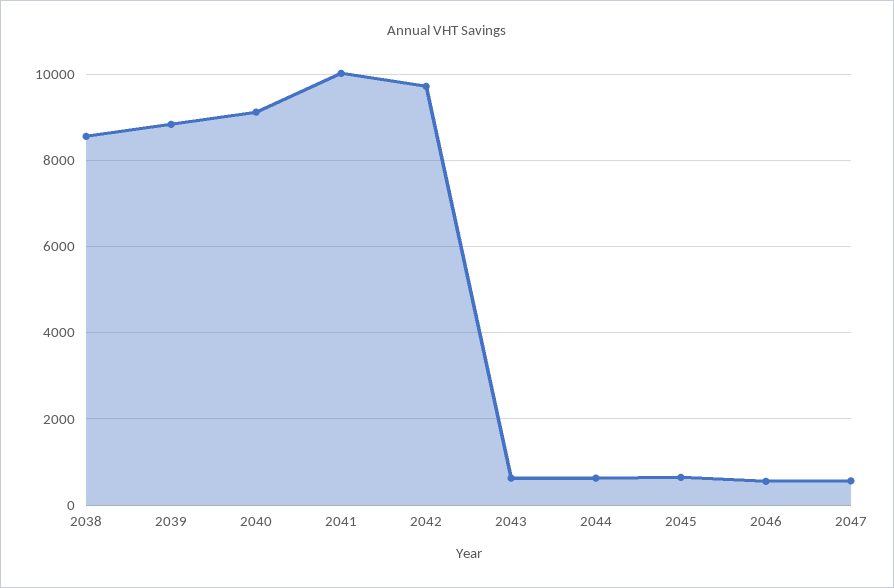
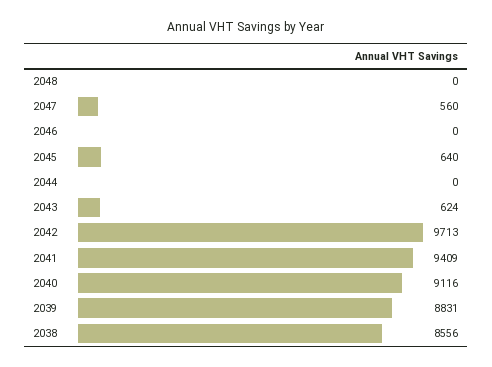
2041: 10000 -> 9409
2044: 600 -> 0
2046: 600 -> 0
2048: none -> 0

